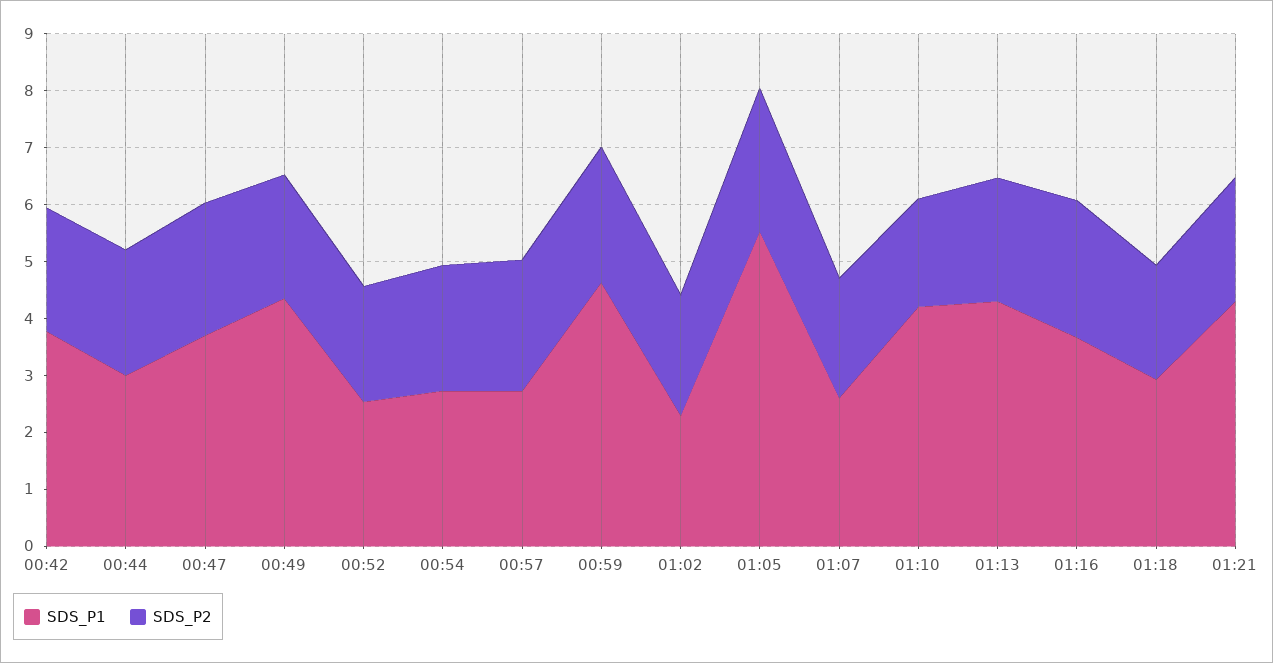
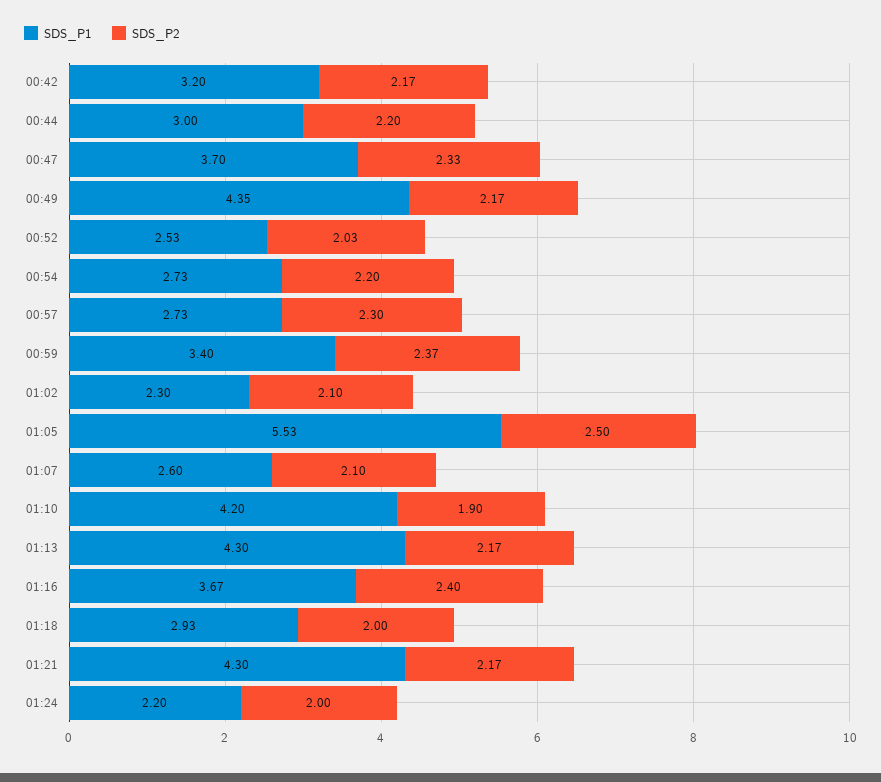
SDS_P1, 00:42: 3.8 -> 3.2
SDS_P1, 00:59: 4.6 -> 3.4
SDS_P1, 01:24: none -> 2.2
SDS_P2, 01:24: none -> 2

